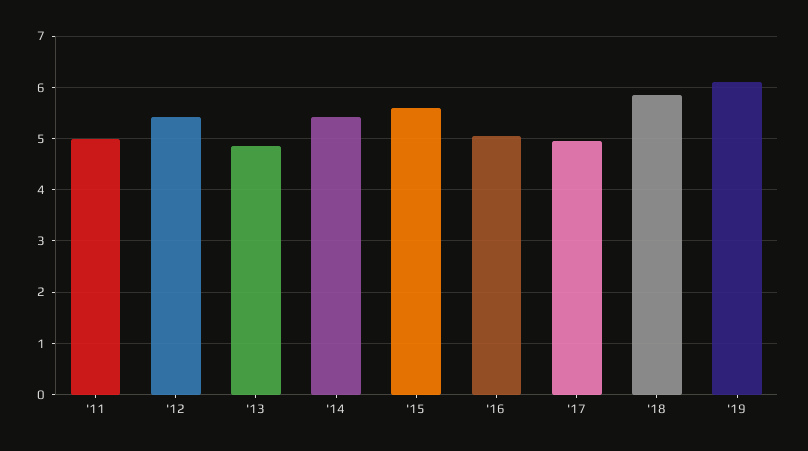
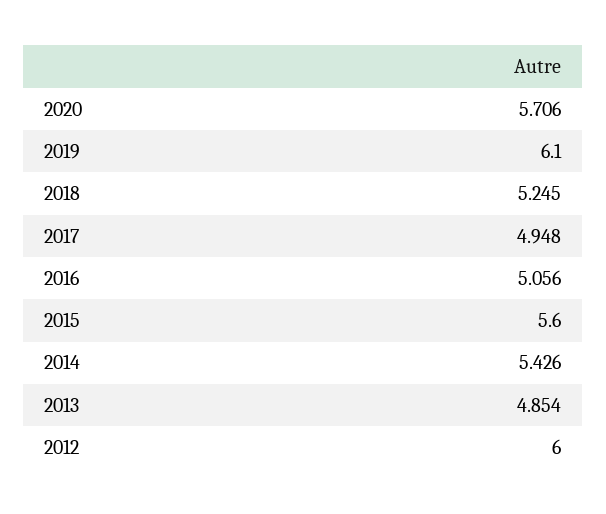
'11: 5 -> none
'12: 5.4 -> 6
'18: 5.8 -> 5.245
2020: none -> 5.706

